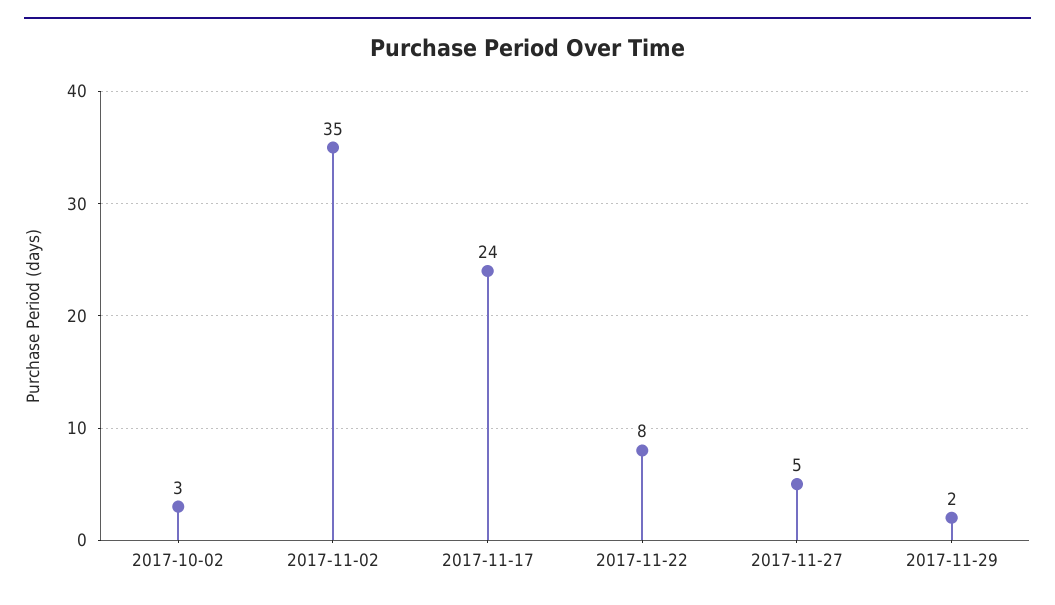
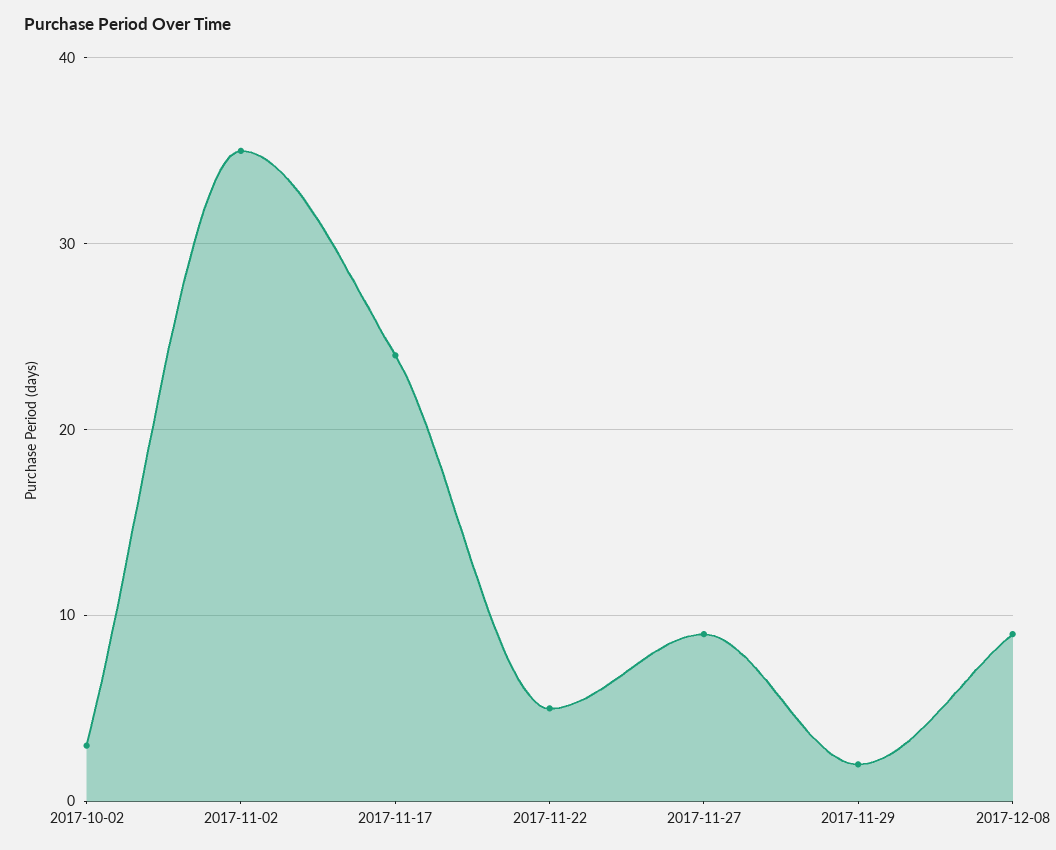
2017-11-22: 8 -> 5
2017-11-27: 5 -> 9
2017-12-08: none -> 9

